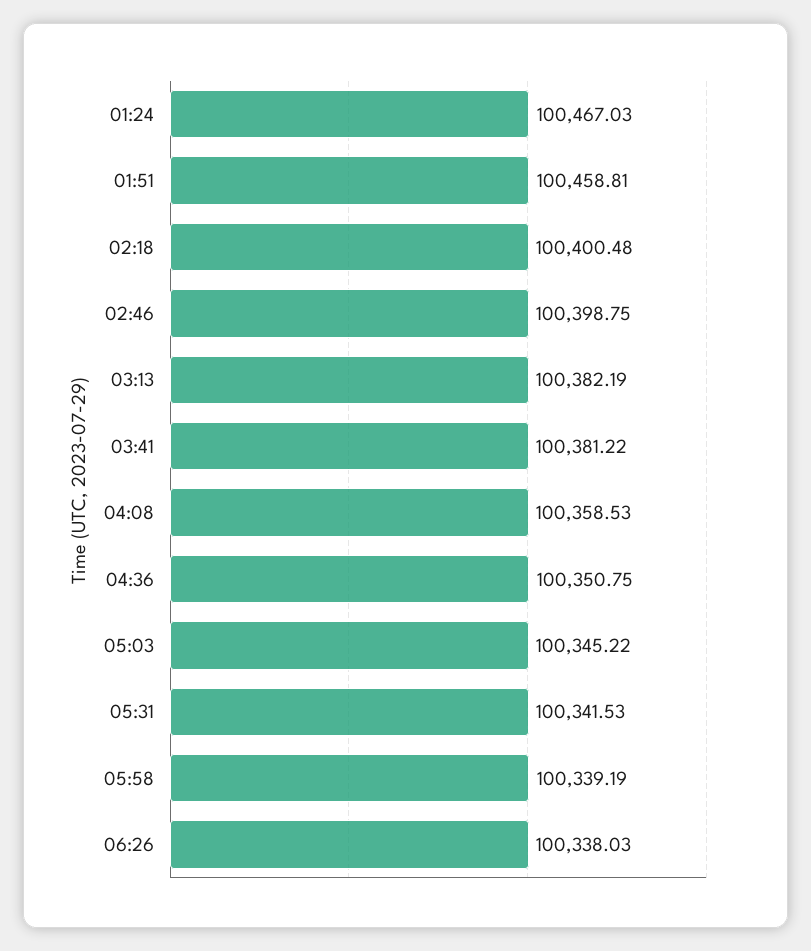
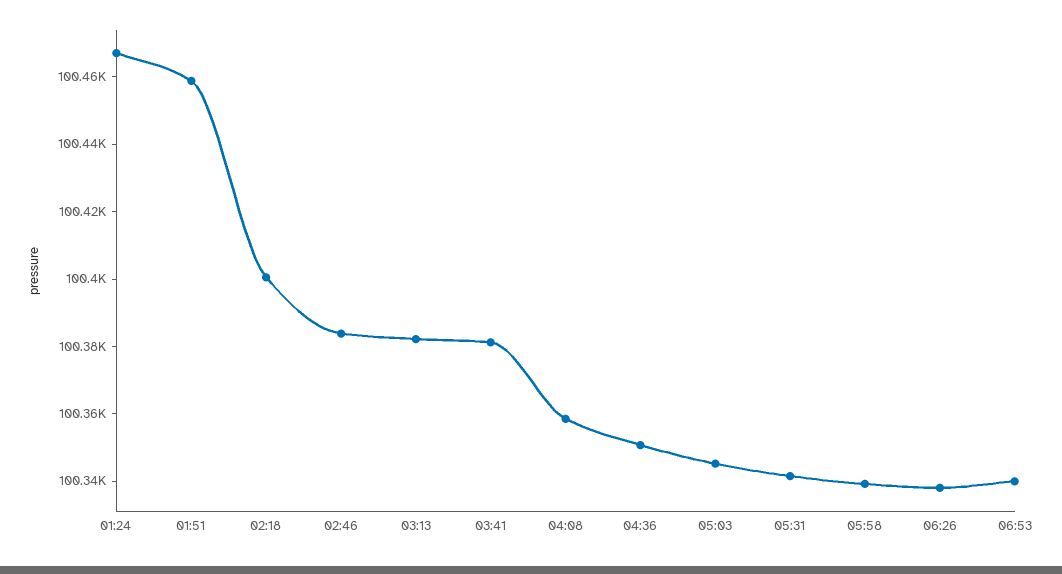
02:46: 100398.75 -> 100385
06:53: none -> 100340

